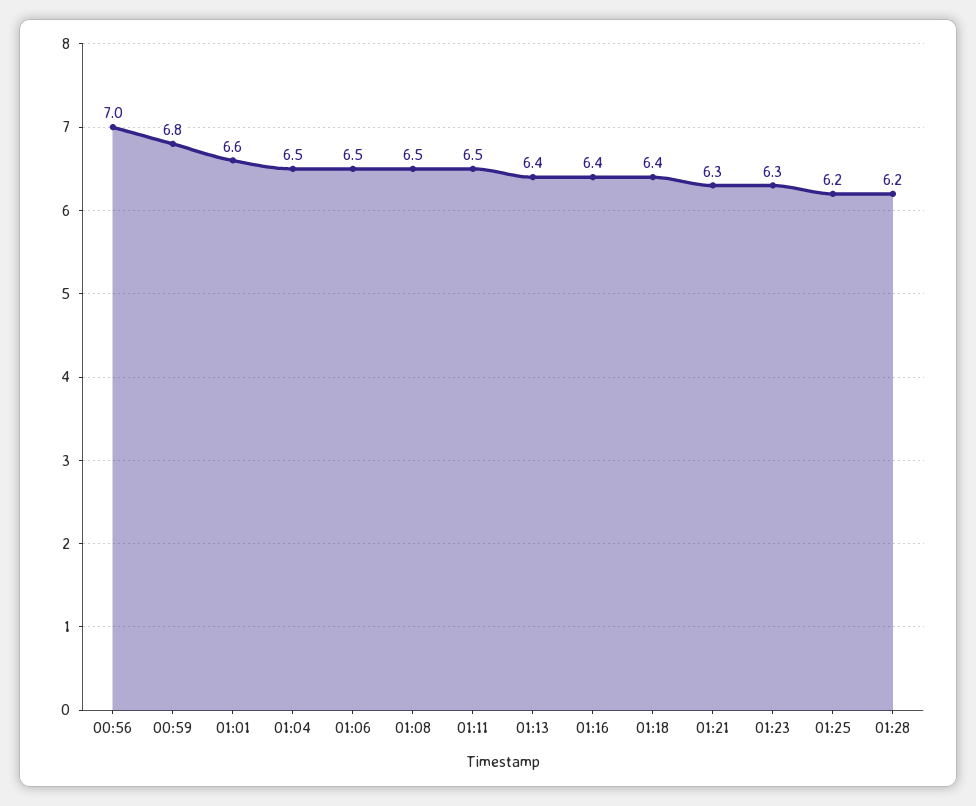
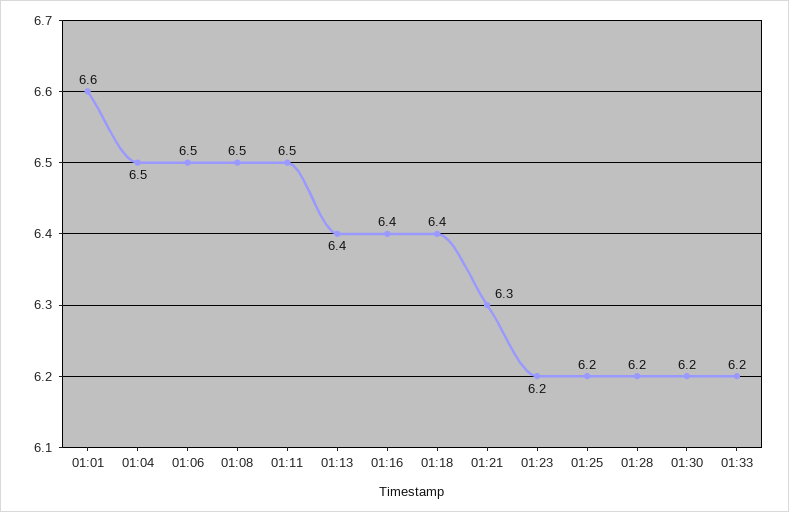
00:56: 7 -> none
00:59: 6.8 -> none
01:23: 6.3 -> 6.2
01:30: none -> 6.2
01:33: none -> 6.2

